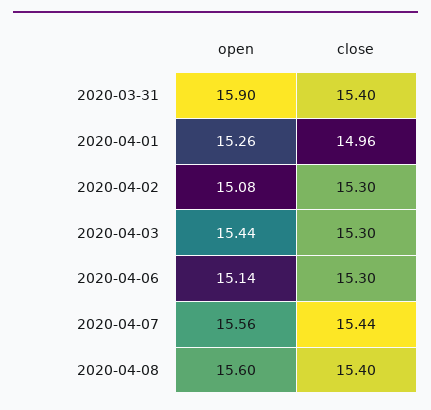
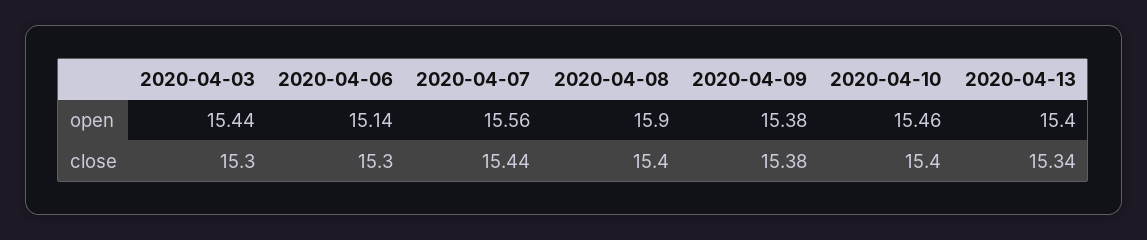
open, 2020-03-31: 15.9 -> none
close, 2020-03-31: 15.4 -> none
open, 2020-04-01: 15.26 -> none
close, 2020-04-01: 14.96 -> none
open, 2020-04-02: 15.08 -> none
close, 2020-04-02: 15.3 -> none
open, 2020-04-08: 15.6 -> 15.9
open, 2020-04-09: none -> 15.38
open, 2020-04-10: none -> 15.46
open, 2020-04-13: none -> 15.4
close, 2020-04-09: none -> 15.38
close, 2020-04-10: none -> 15.4
close, 2020-04-13: none -> 15.34

